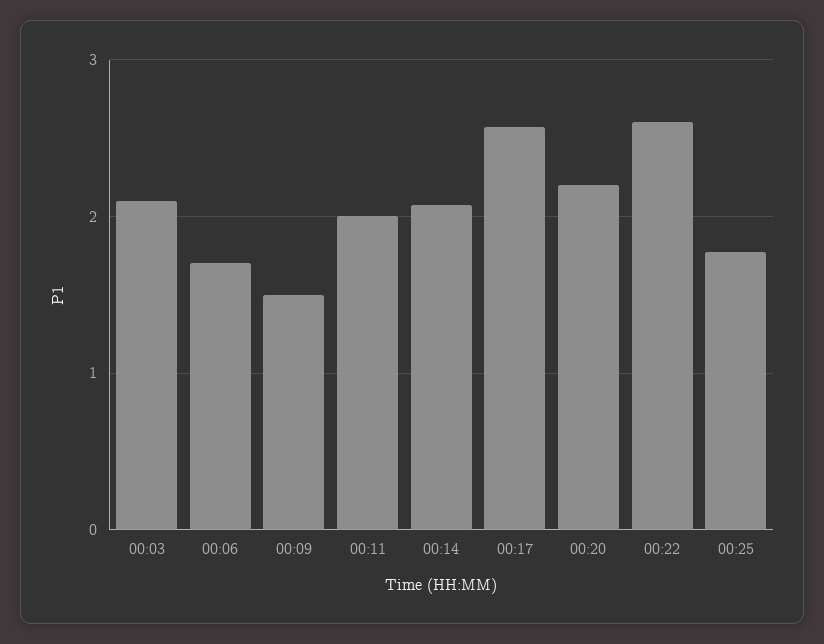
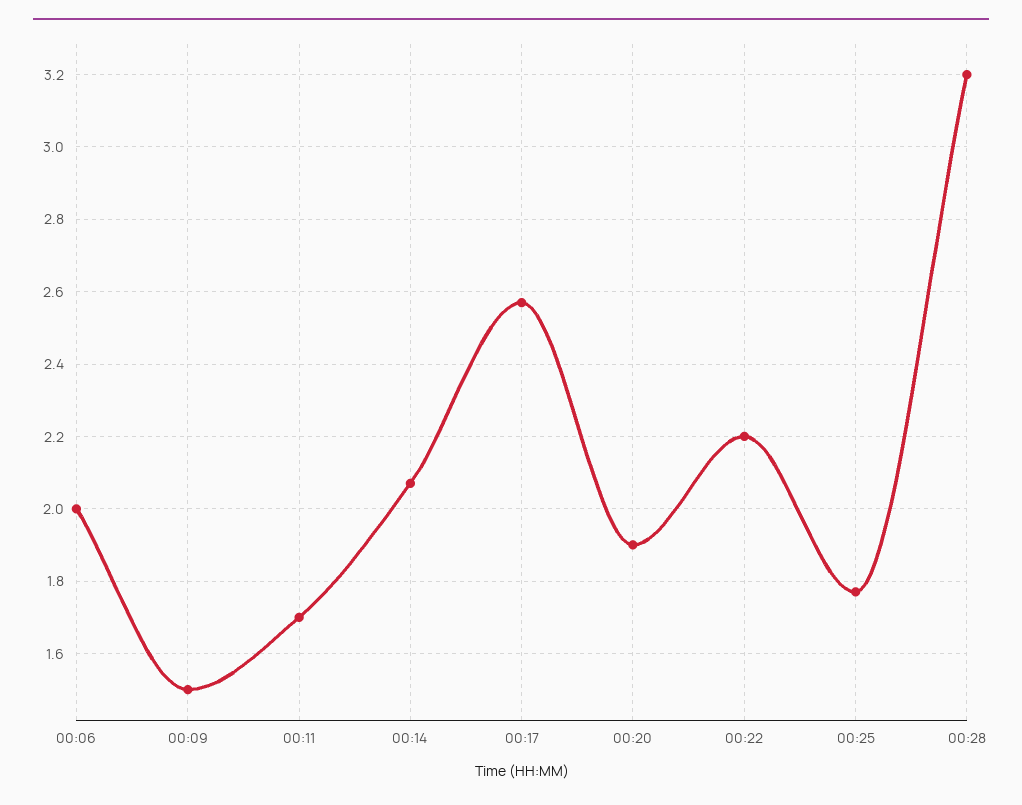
00:03: 2.1 -> none
00:06: 1.7 -> 2
00:11: 2 -> 1.7
00:20: 2.2 -> 1.9
00:22: 2.6 -> 2.2
00:28: none -> 3.2

